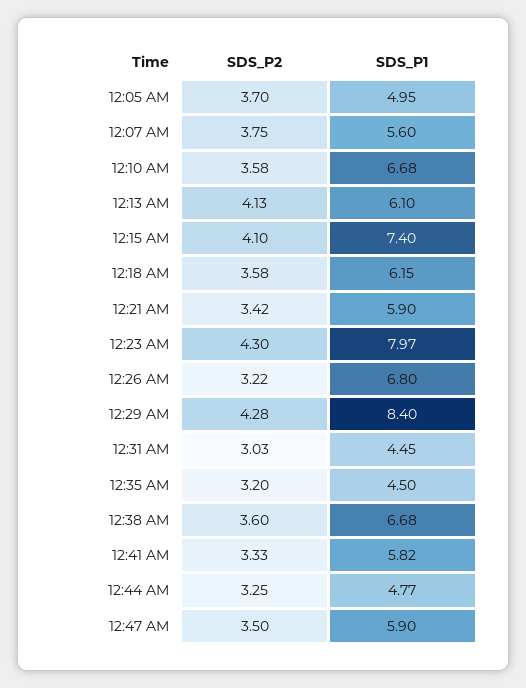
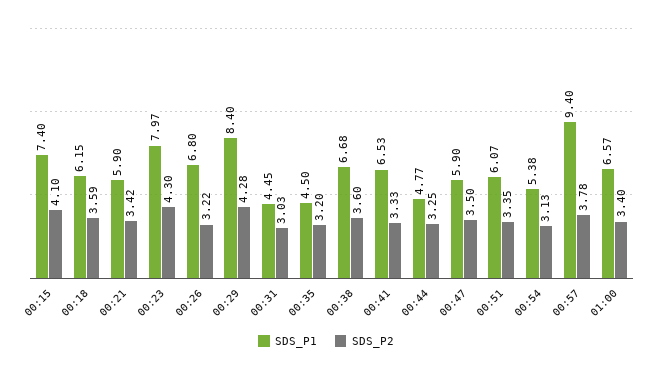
SDS_P2, 12:05 AM: 3.7 -> none
SDS_P1, 12:05 AM: 4.95 -> none
SDS_P2, 12:07 AM: 3.75 -> none
SDS_P1, 12:07 AM: 5.6 -> none
SDS_P2, 12:10 AM: 3.58 -> none
SDS_P1, 12:10 AM: 6.68 -> none
SDS_P2, 12:13 AM: 4.13 -> none
SDS_P1, 12:13 AM: 6.1 -> none
SDS_P2, 12:18 AM: 3.58 -> 3.59
SDS_P1, 12:41 AM: 5.82 -> 6.53
SDS_P1, 00:51: none -> 6.07
SDS_P2, 00:51: none -> 3.35
SDS_P1, 00:54: none -> 5.38
SDS_P2, 00:54: none -> 3.13
SDS_P1, 00:57: none -> 9.4
SDS_P2, 00:57: none -> 3.78
SDS_P1, 01:00: none -> 6.57
SDS_P2, 01:00: none -> 3.4

